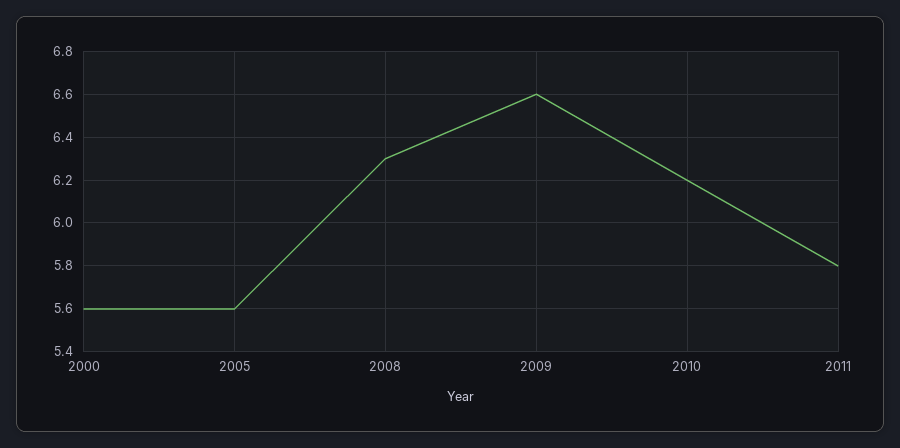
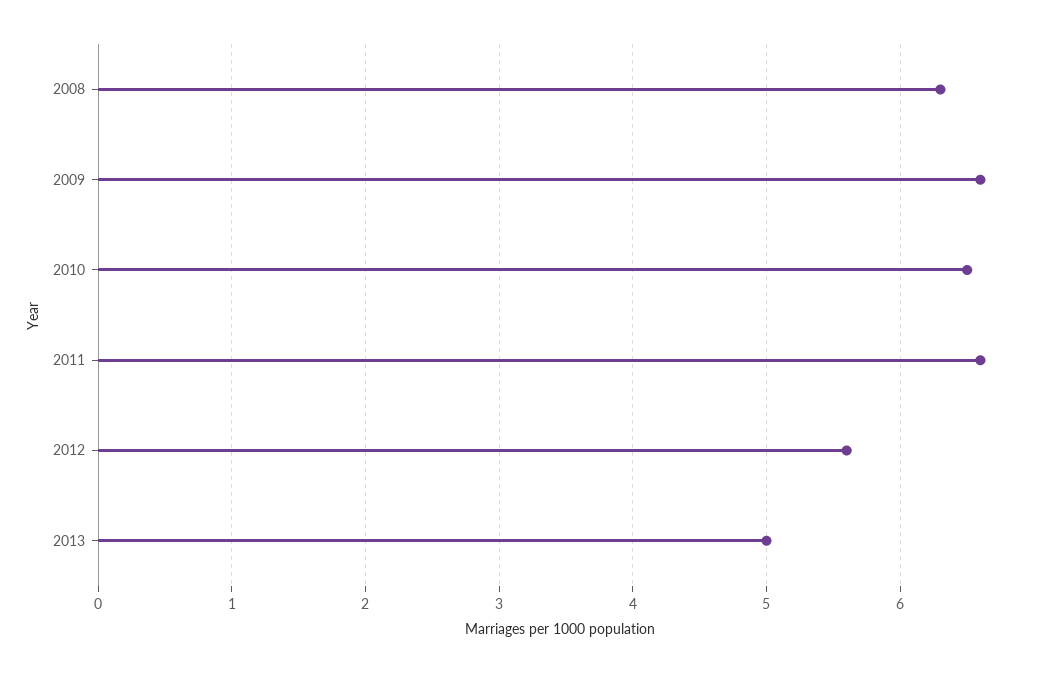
2000: 5.6 -> none
2005: 5.6 -> none
2010: 6.2 -> 6.5
2011: 5.8 -> 6.6
2012: none -> 5.6
2013: none -> 5

